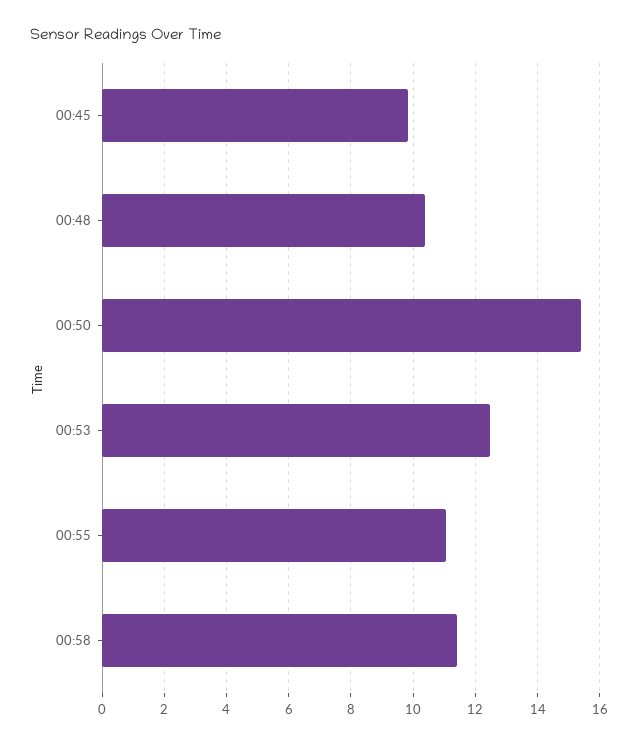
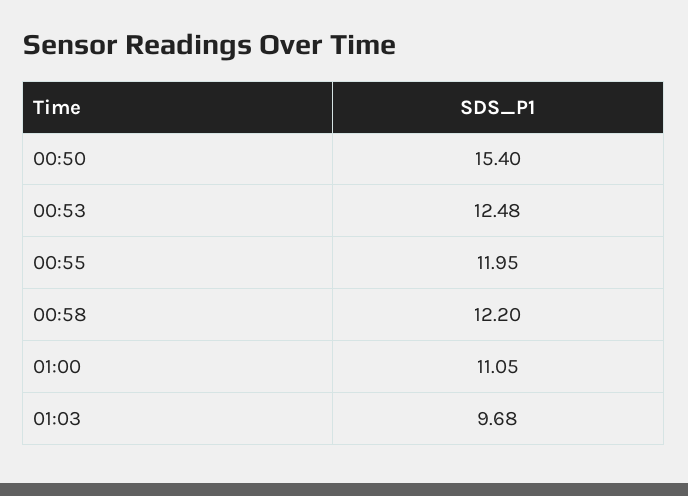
00:45: 9.8 -> none
00:48: 10.4 -> none
00:55: 11 -> 11.95
00:58: 11.4 -> 12.2
01:00: none -> 11.05
01:03: none -> 9.68

